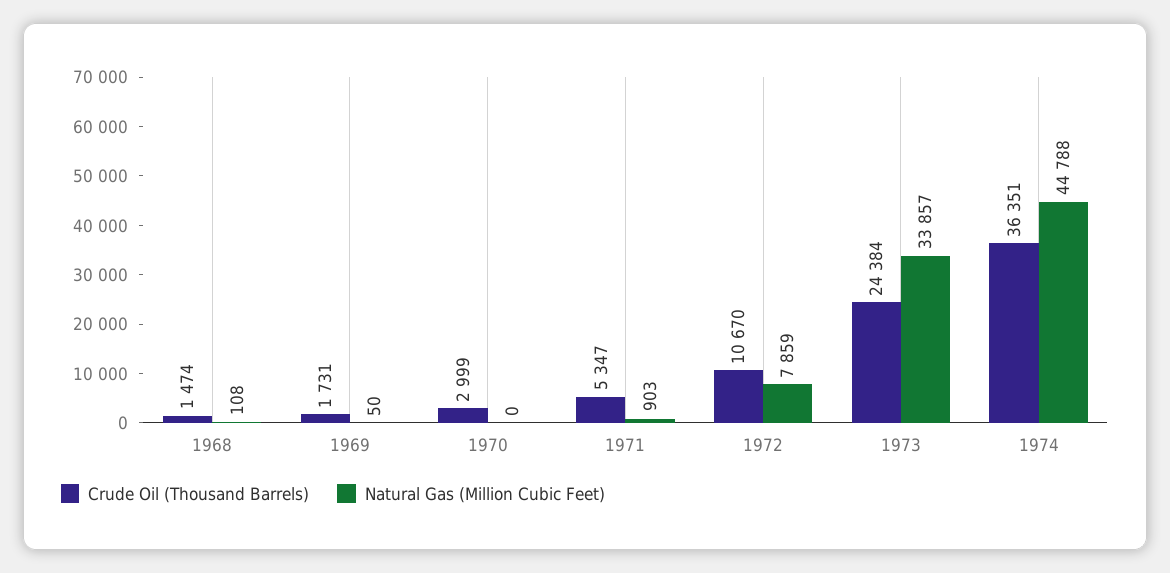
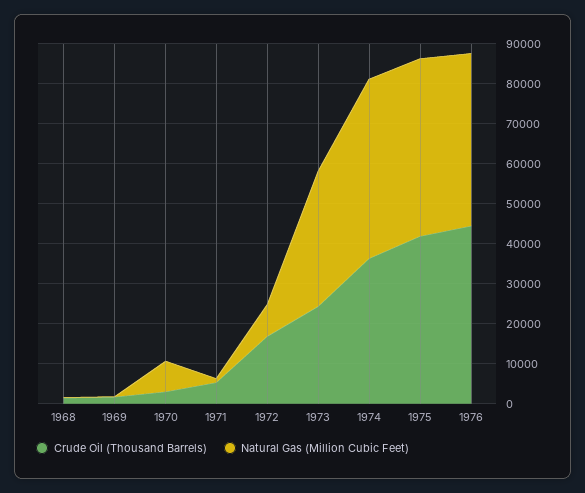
Natural Gas (Million Cubic Feet), 1970: 0 -> 7500
Crude Oil (Thousand Barrels), 1972: 10670 -> 17500
Crude Oil (Thousand Barrels), 1975: none -> 42500
Natural Gas (Million Cubic Feet), 1975: none -> 45000
Crude Oil (Thousand Barrels), 1976: none -> 45000
Natural Gas (Million Cubic Feet), 1976: none -> 42500

